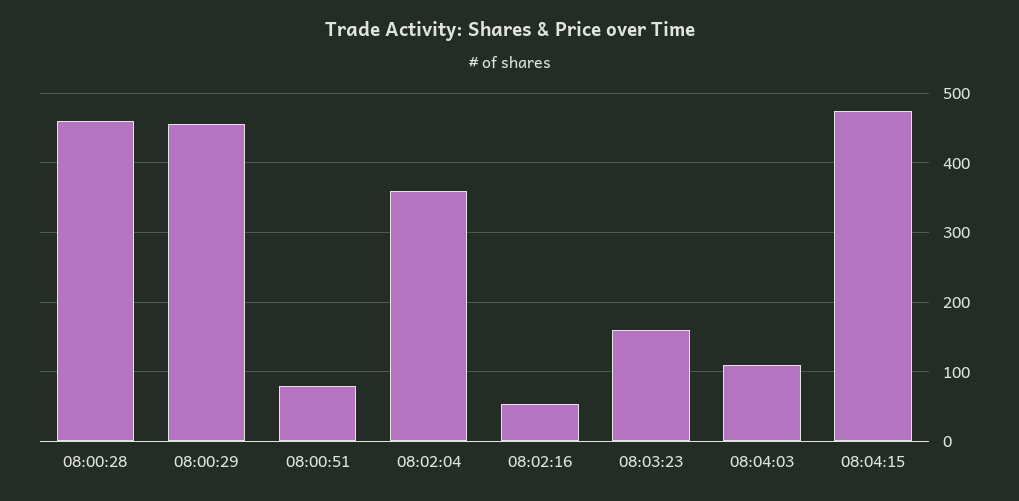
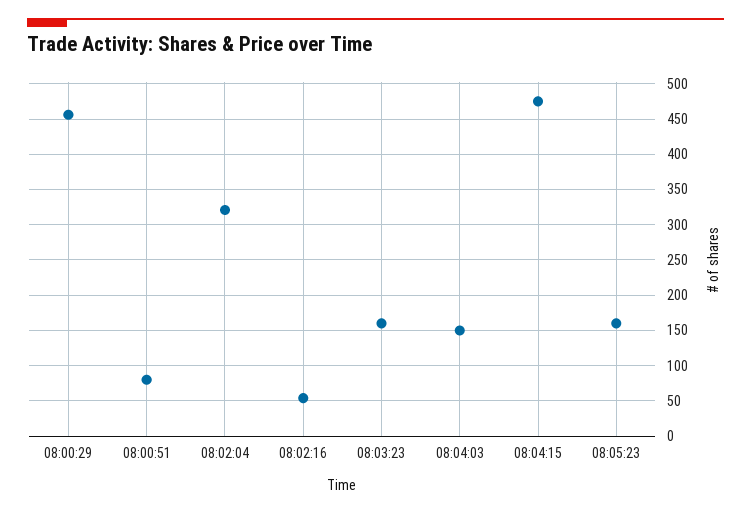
08:00:28: 460 -> none
08:02:04: 360 -> 320
08:04:03: 110 -> 150
08:05:23: none -> 160

